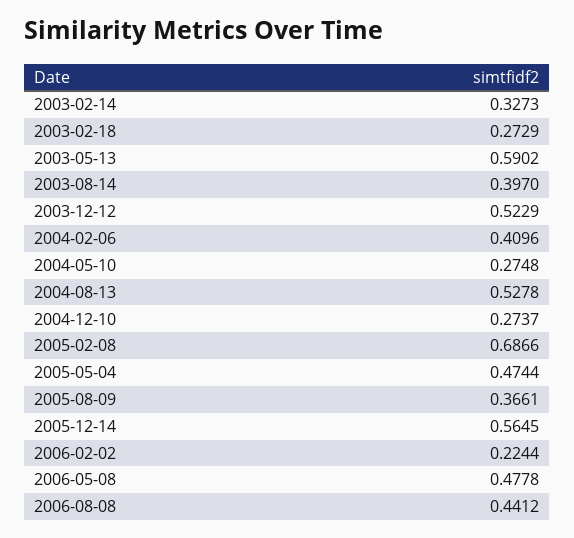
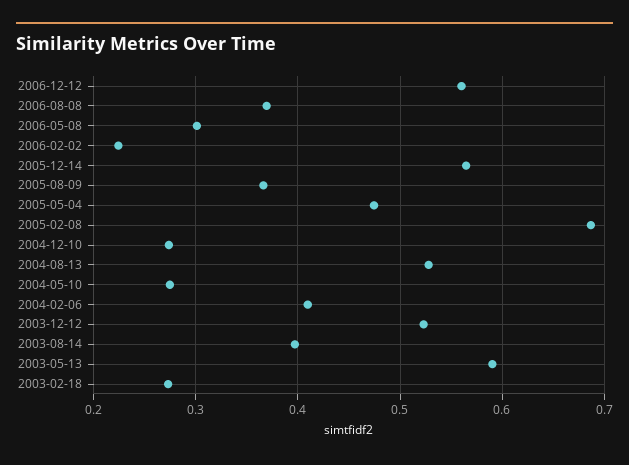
2003-02-14: 0.3273 -> none
2006-05-08: 0.4778 -> 0.3
2006-08-08: 0.4412 -> 0.37
2006-12-12: none -> 0.56

